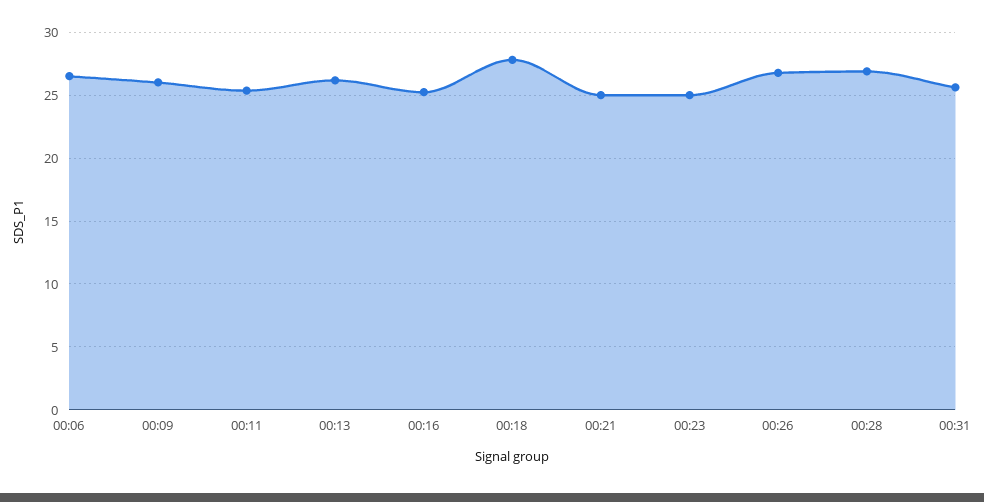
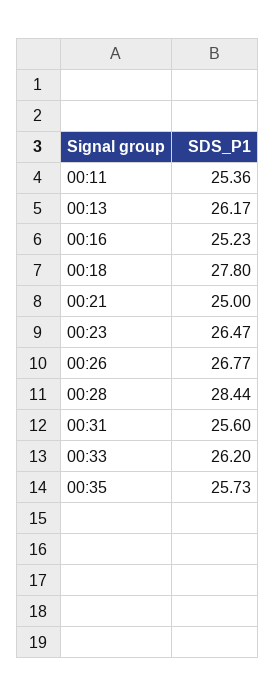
00:06: 26.5 -> none
00:09: 26 -> none
00:23: 25 -> 26.47
00:28: 27 -> 28.44
00:33: none -> 26.2
00:35: none -> 25.73

